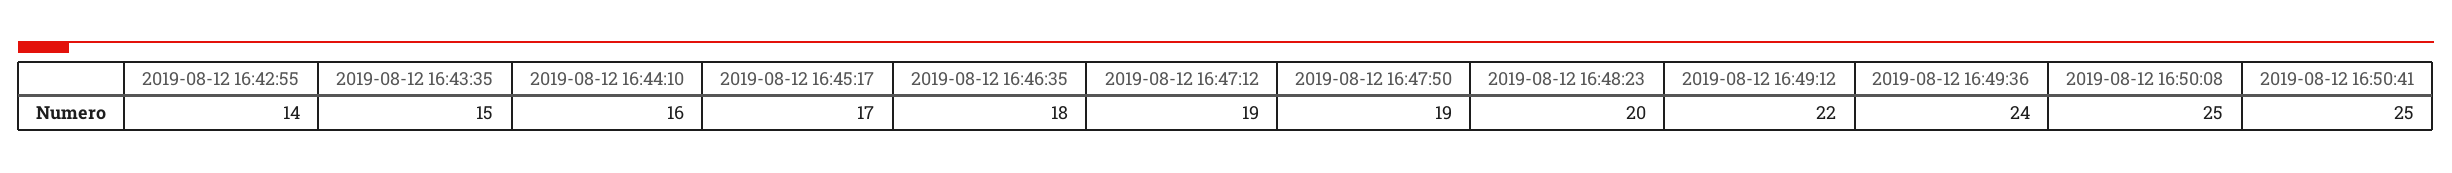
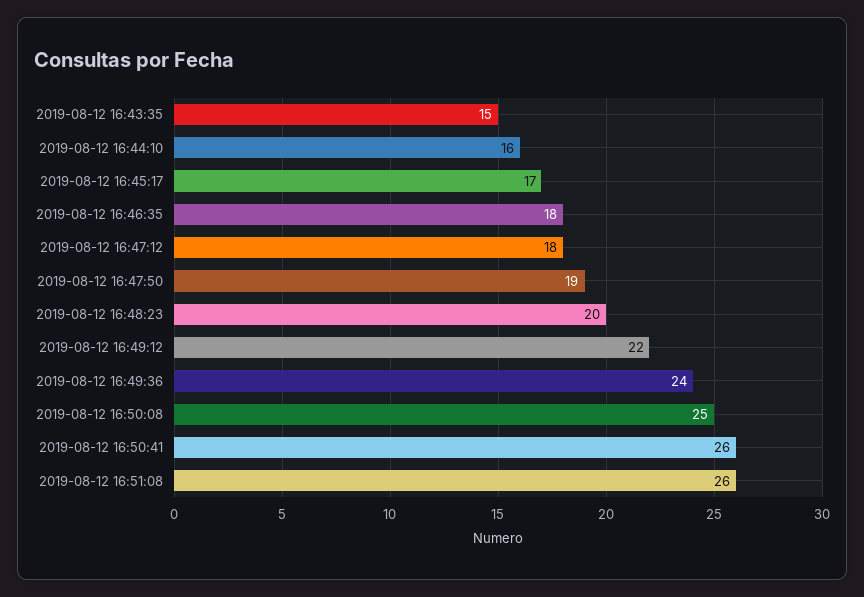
2019-08-12 16:42:55: 14 -> none
2019-08-12 16:47:12: 19 -> 18
2019-08-12 16:50:41: 25 -> 26
2019-08-12 16:51:08: none -> 26

